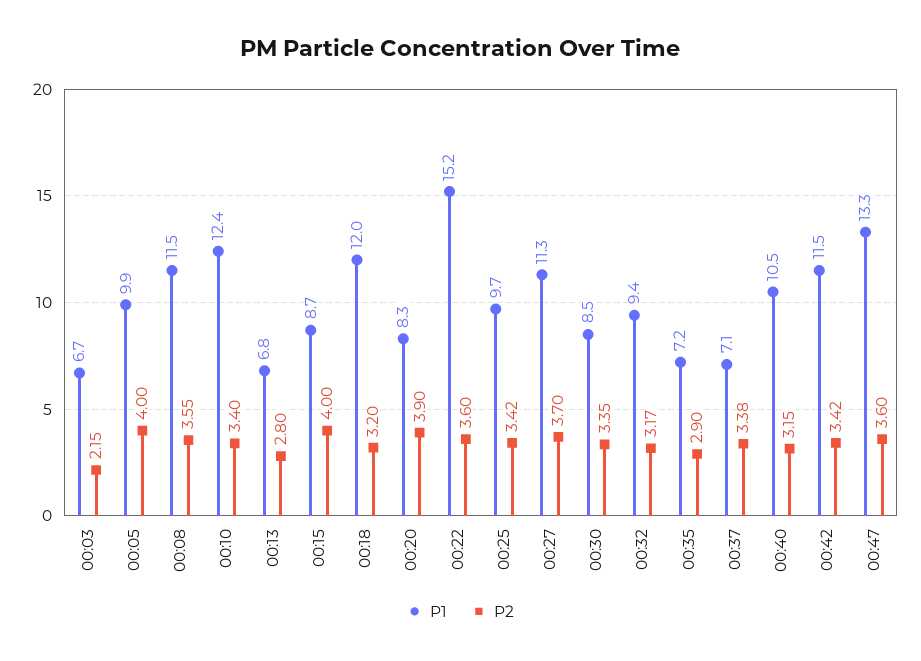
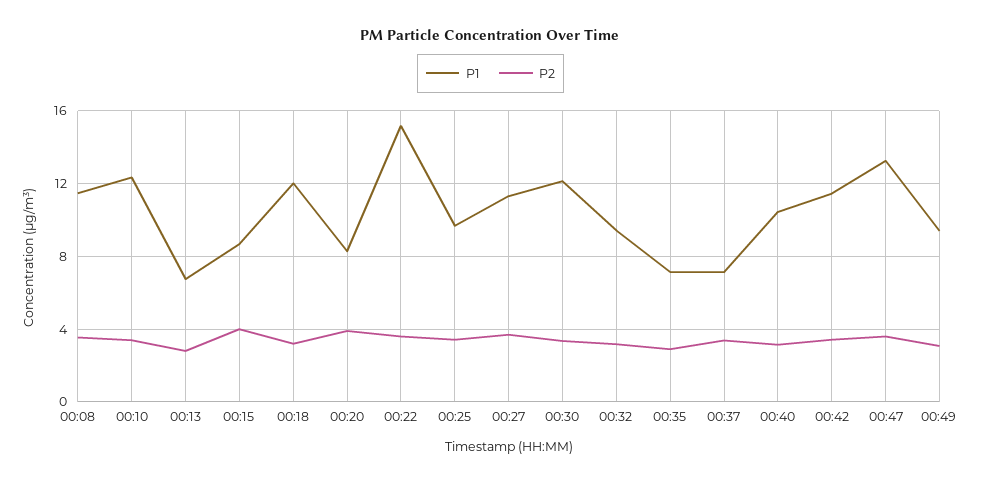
P1, 00:03: 6.7 -> none
P2, 00:03: 2.15 -> none
P1, 00:05: 9.9 -> none
P2, 00:05: 4 -> none
P1, 00:30: 8.5 -> 12
P1, 00:49: none -> 9.5
P2, 00:49: none -> 3

